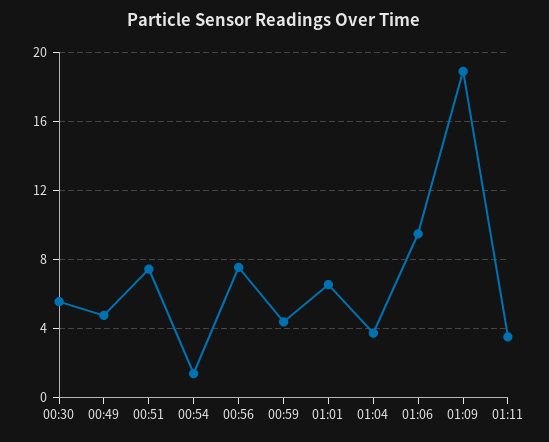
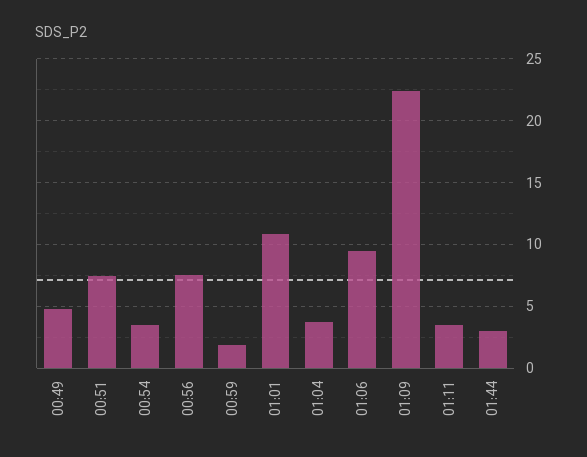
00:30: 5.5 -> none
00:54: 1.5 -> 3.5
00:59: 4.5 -> 2
01:01: 6.5 -> 11
01:09: 19 -> 22.5
01:44: none -> 3

